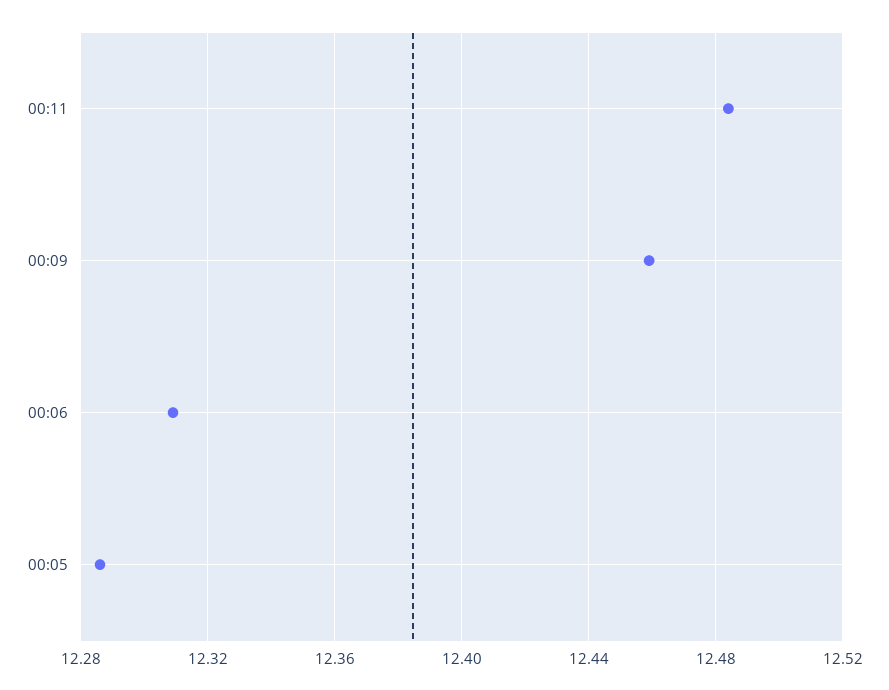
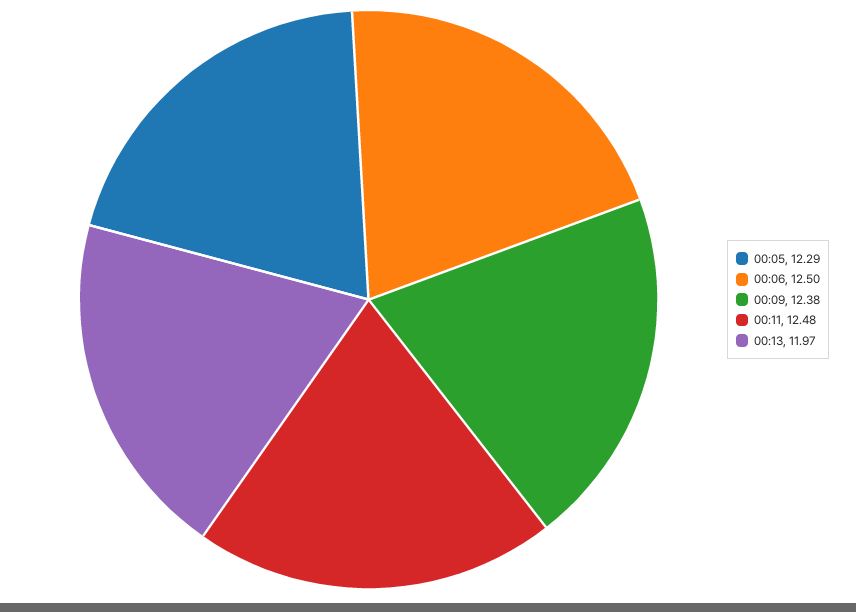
00:09: 12.46 -> 12.38
00:06: 12.31 -> 12.5
00:13: none -> 11.97

